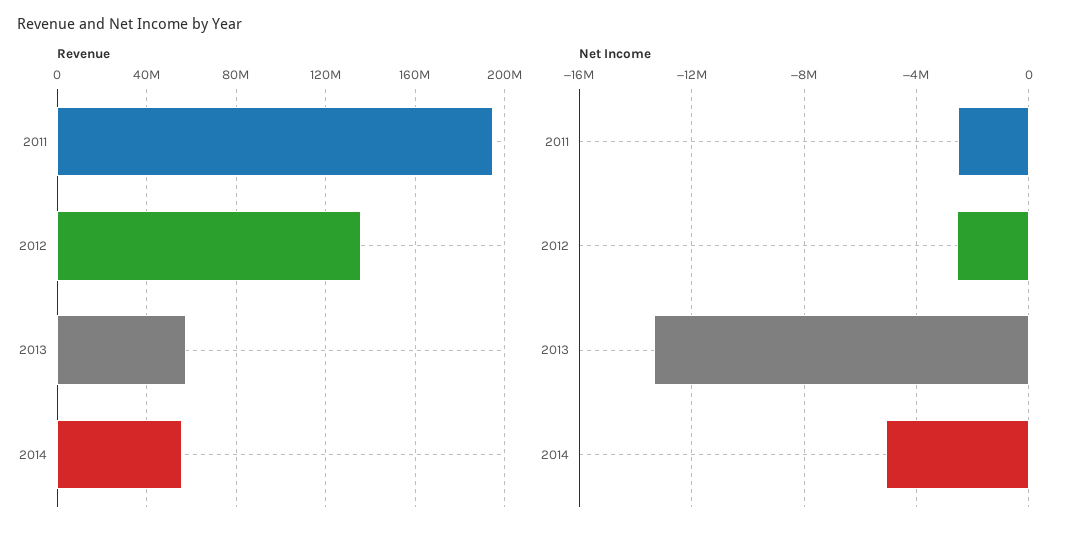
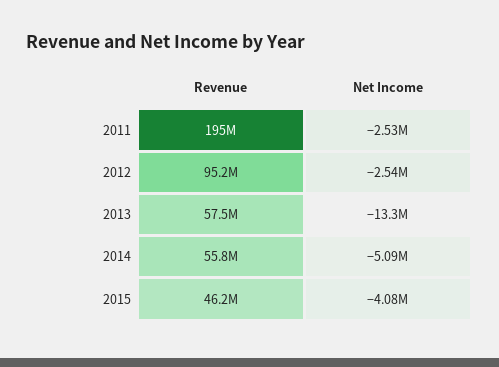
Revenue, 2012: 135000000 -> 95200000
Revenue, 2015: none -> 46200000
Net Income, 2015: none -> -4080000

